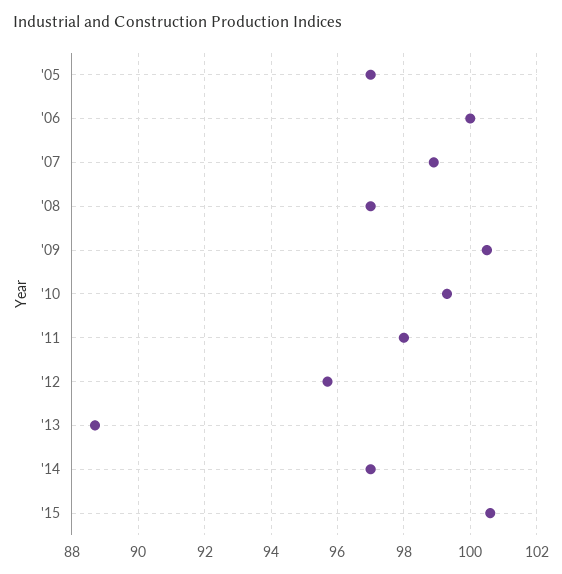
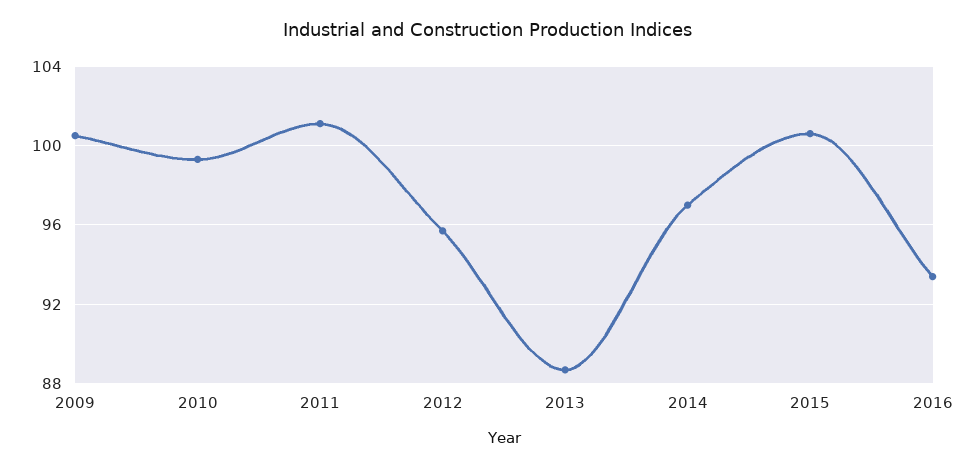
'05: 97 -> none
'06: 100 -> none
'07: 99 -> none
'08: 97 -> none
'11: 98 -> 101
2016: none -> 93.5

